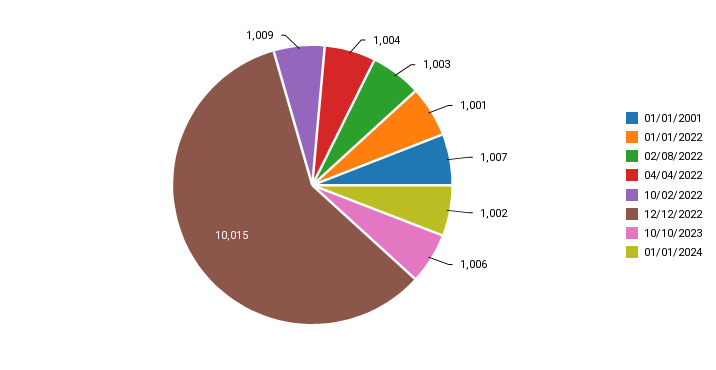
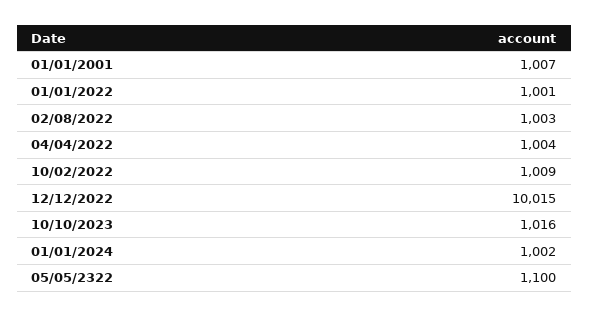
10/10/2023: 1006 -> 1016
05/05/2322: none -> 1100

